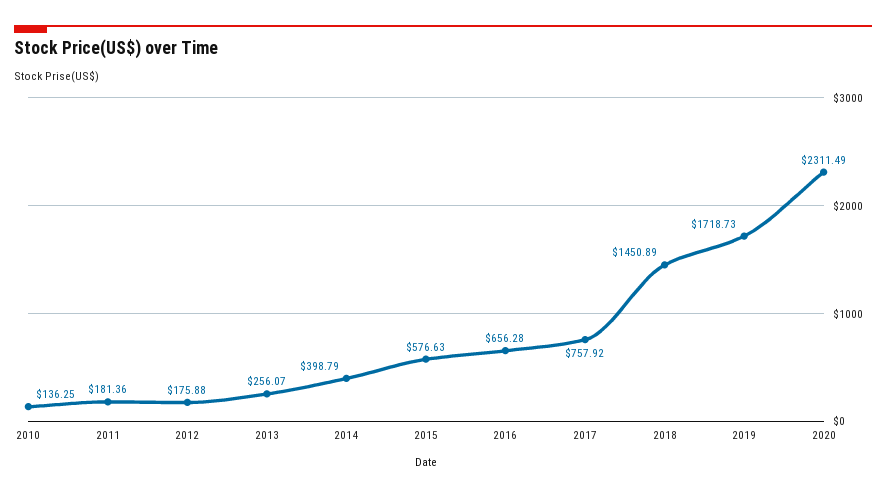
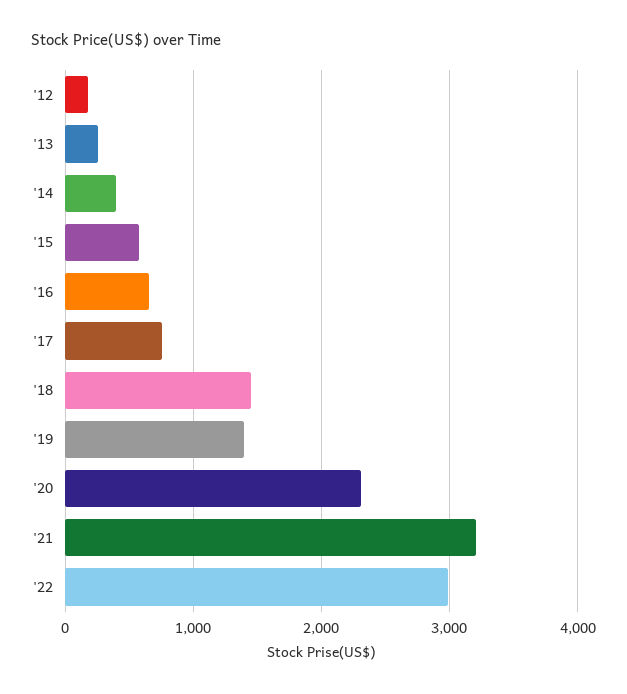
2010: 136.25 -> none
2011: 181.36 -> none
2019: 1718.73 -> 1400
'21: none -> 3200
'22: none -> 3000

